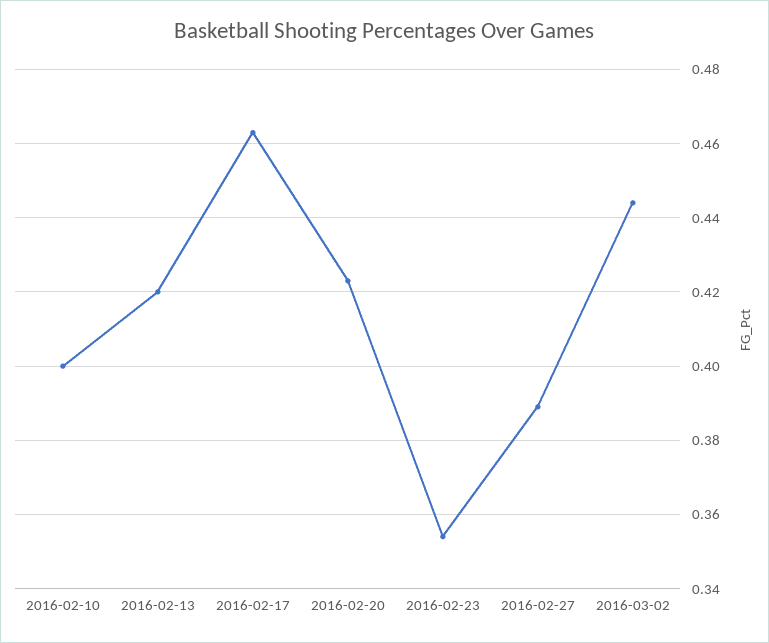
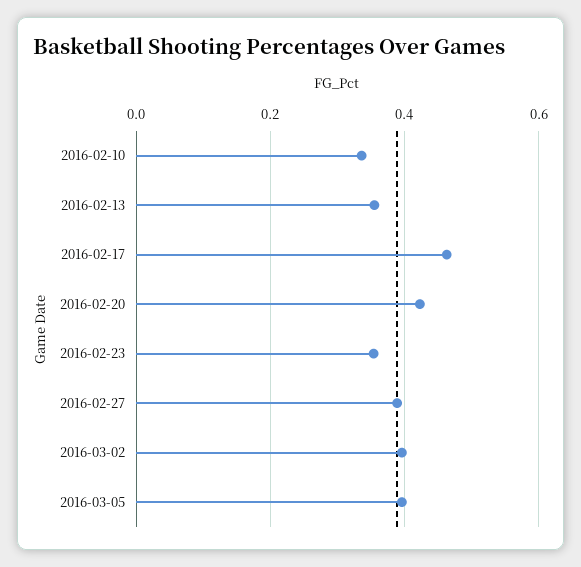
2016-02-10: 0.4 -> 0.34
2016-02-13: 0.42 -> 0.36
2016-03-02: 0.445 -> 0.4
2016-03-05: none -> 0.4

